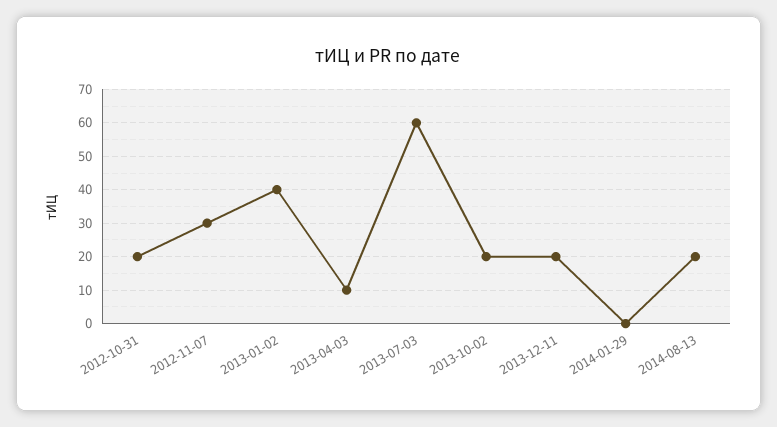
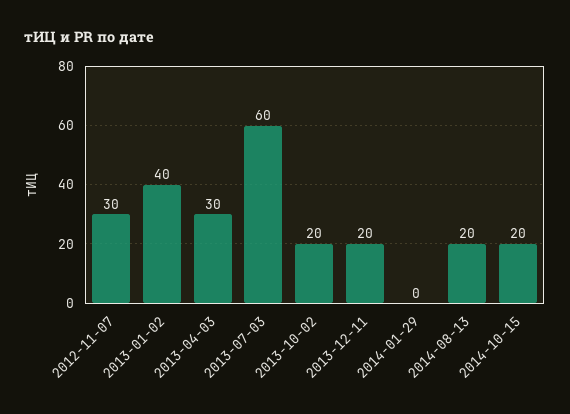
2012-10-31: 20 -> none
2013-04-03: 10 -> 30
2014-10-15: none -> 20

